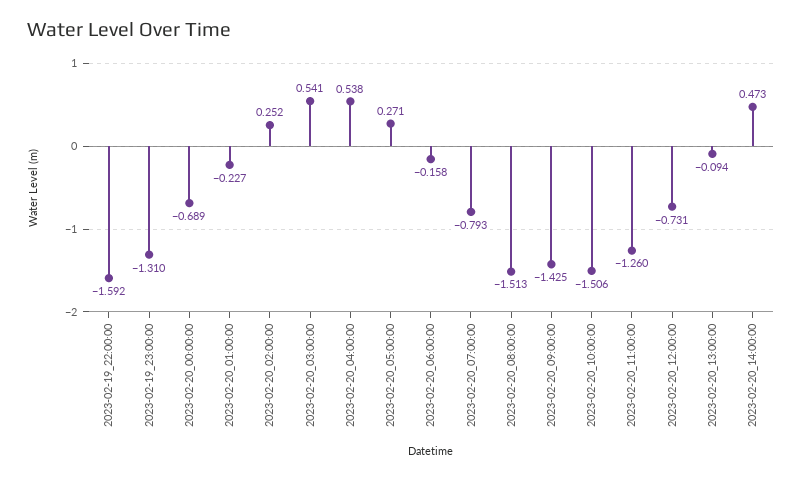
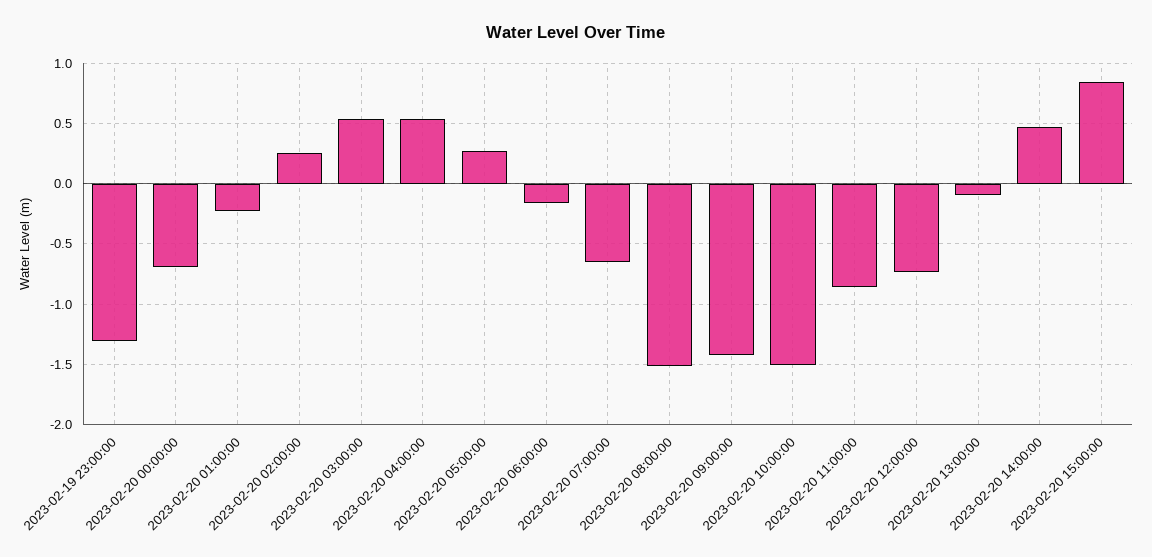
2023-02-19_22:00:00: -1.592 -> none
2023-02-20_07:00:00: -0.793 -> -0.65
2023-02-20_11:00:00: -1.26 -> -0.85
2023-02-20 15:00:00: none -> 0.85

